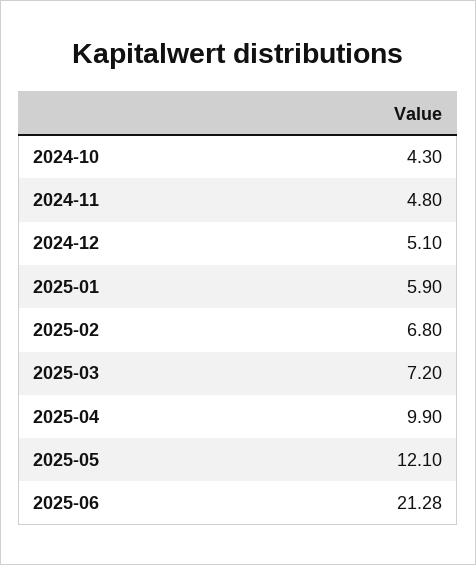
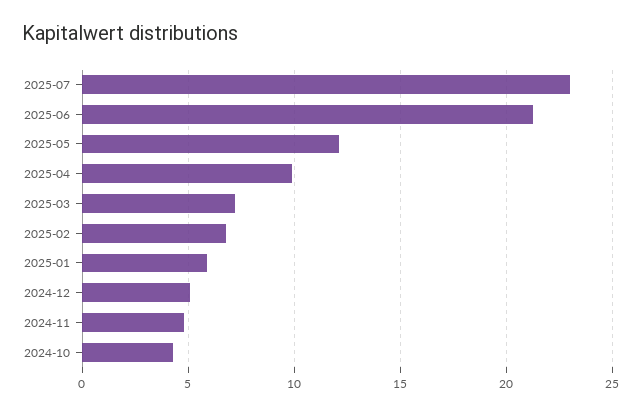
2025-07: none -> 23

